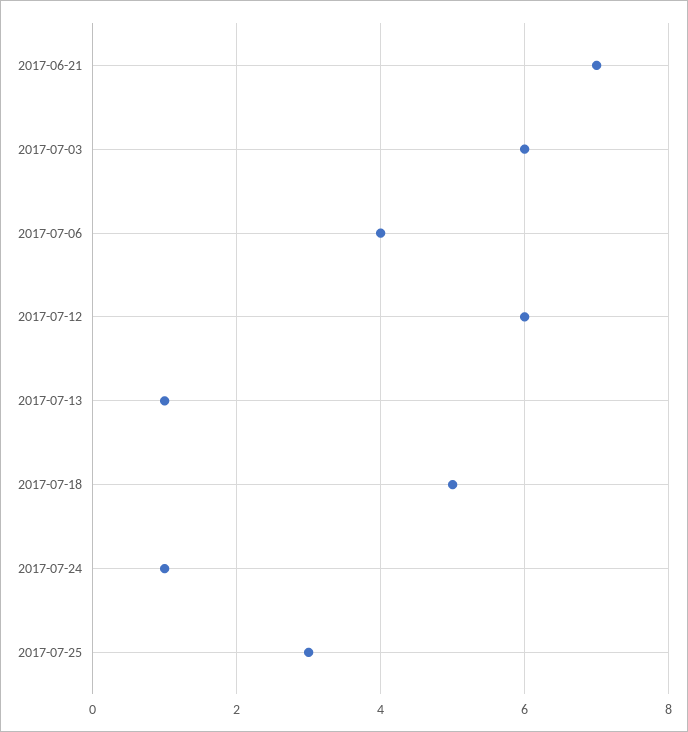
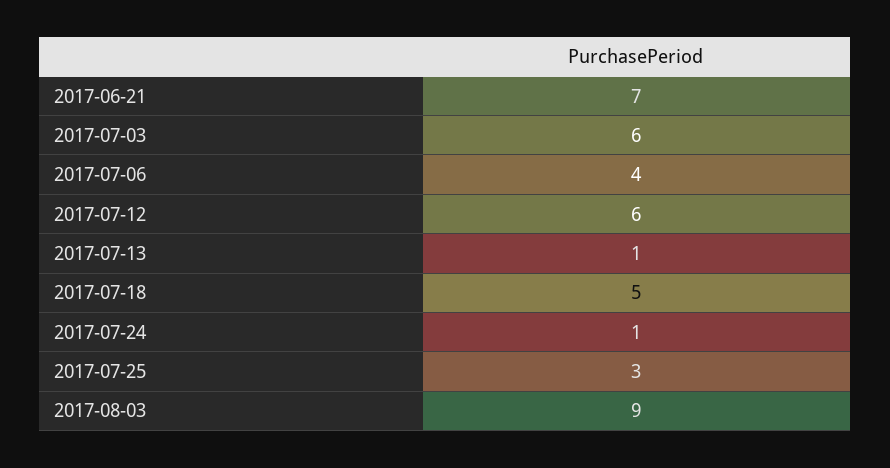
2017-08-03: none -> 9

